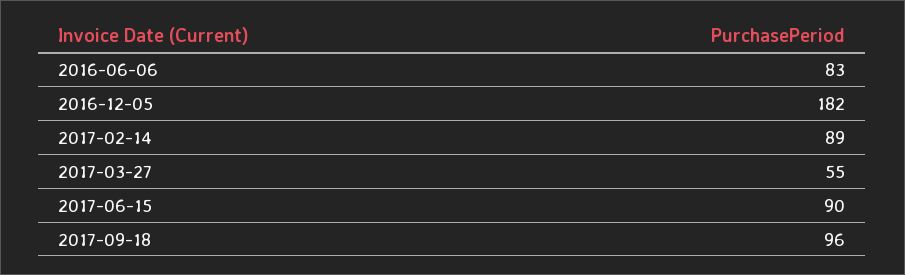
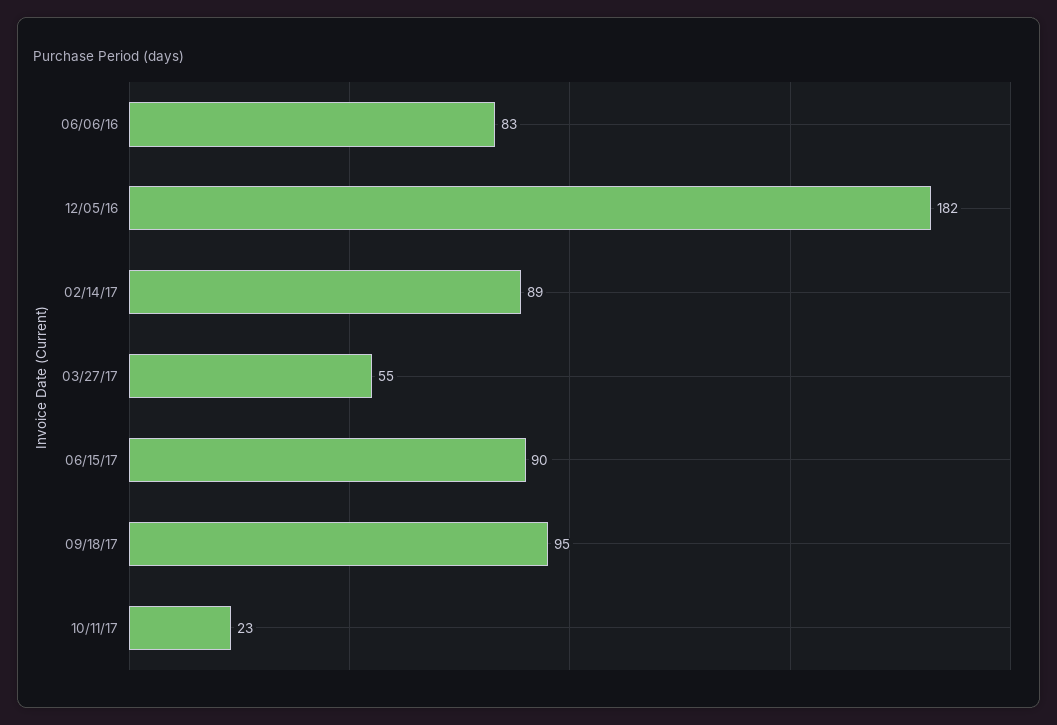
2017-09-18: 96 -> 95
10/11/17: none -> 23

